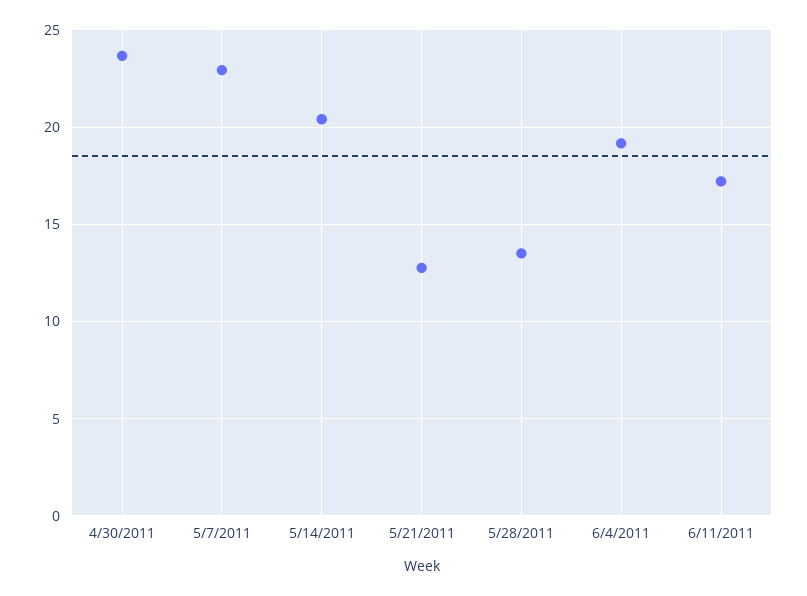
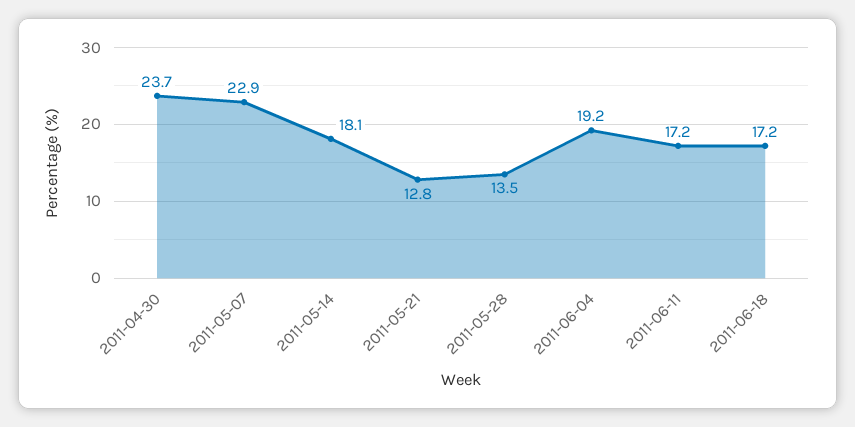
5/14/2011: 20.5 -> 18.1
2011-06-18: none -> 17.2

